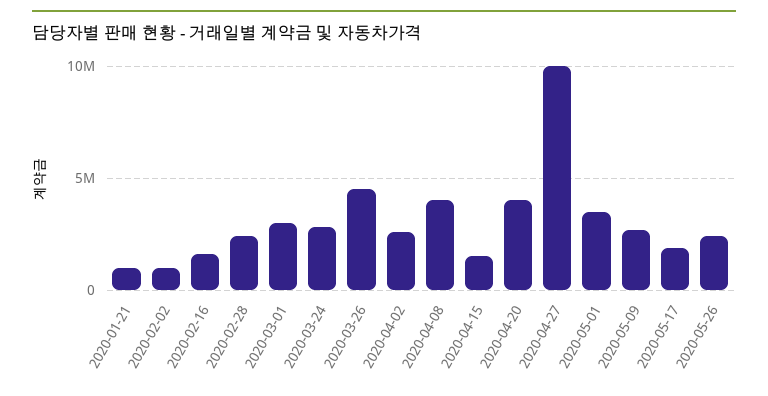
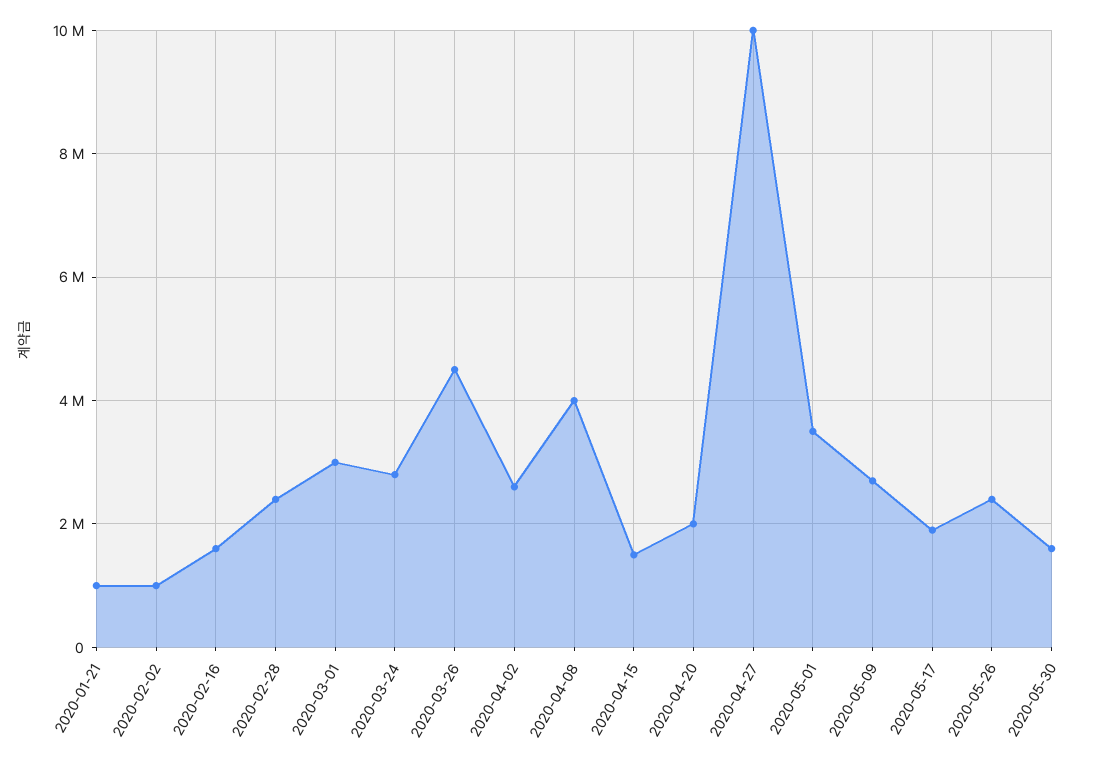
2020-04-20: 4000000 -> 2000000
2020-05-30: none -> 1600000

